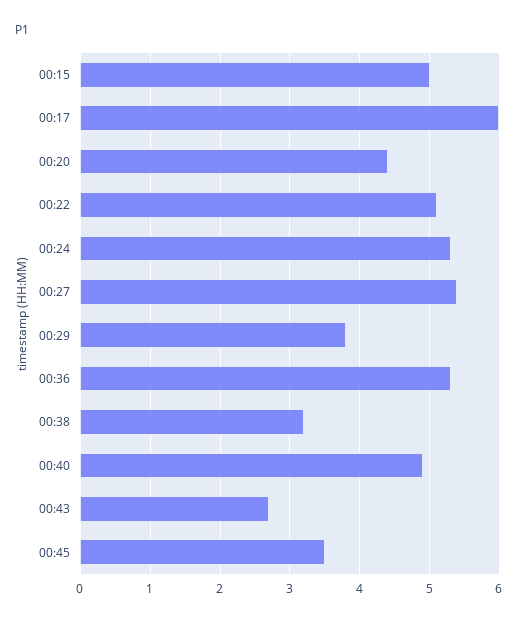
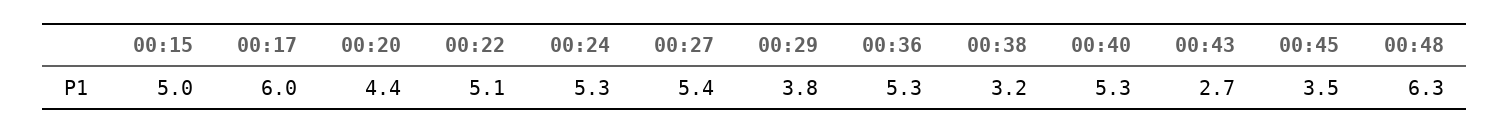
00:40: 4.9 -> 5.3
00:48: none -> 6.3

